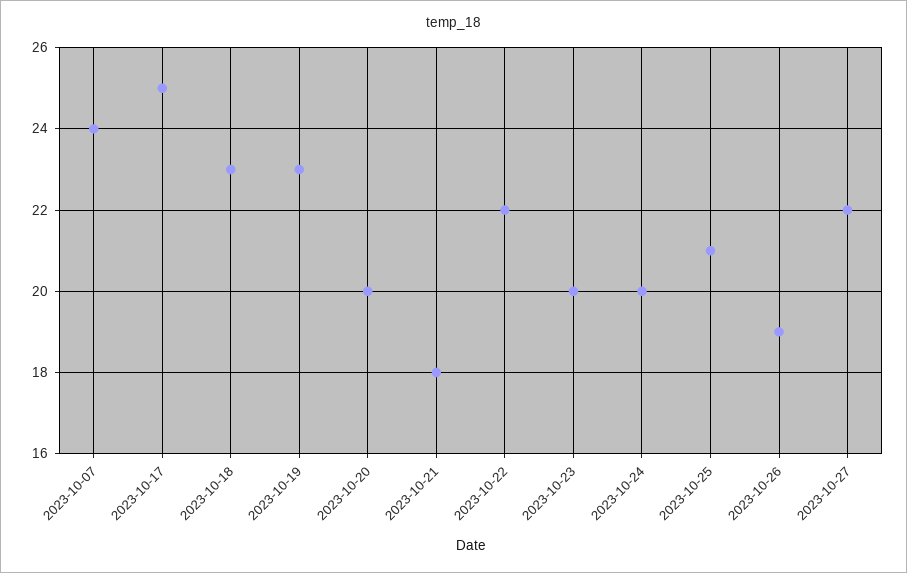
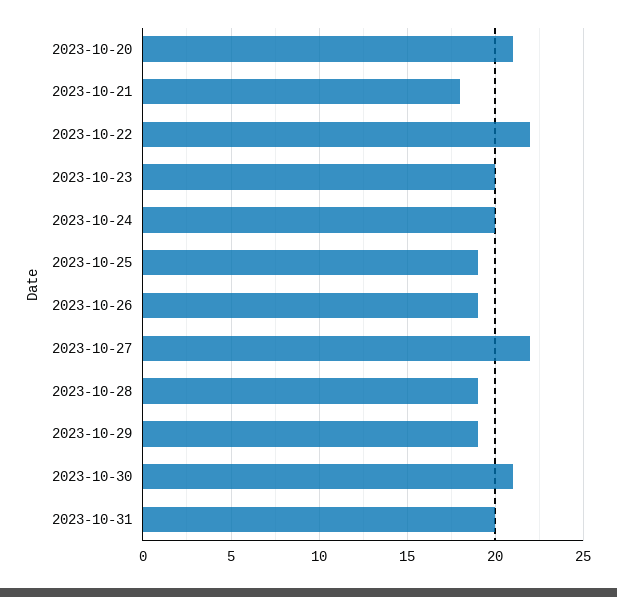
2023-10-07: 24 -> none
2023-10-17: 25 -> none
2023-10-18: 23 -> none
2023-10-19: 23 -> none
2023-10-20: 20 -> 21
2023-10-25: 21 -> 19
2023-10-28: none -> 19
2023-10-29: none -> 19
2023-10-30: none -> 21
2023-10-31: none -> 20

